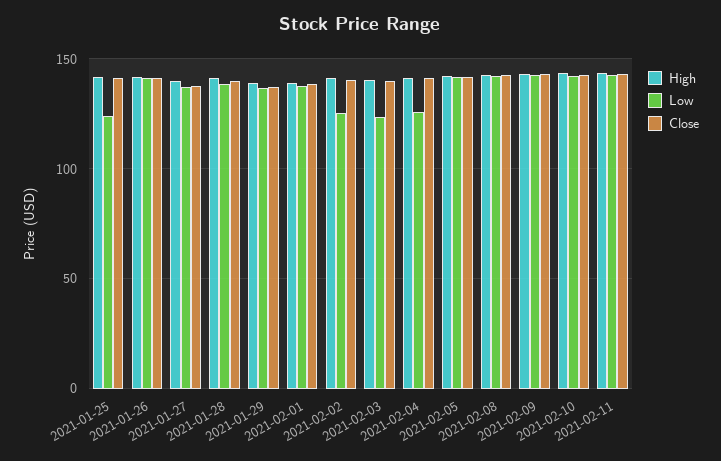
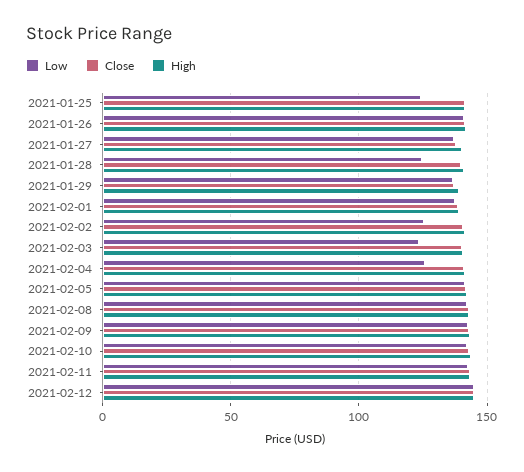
Low, 2021-01-28: 140 -> 125
Low, 2021-02-12: none -> 145
Close, 2021-02-12: none -> 145
High, 2021-02-12: none -> 145

